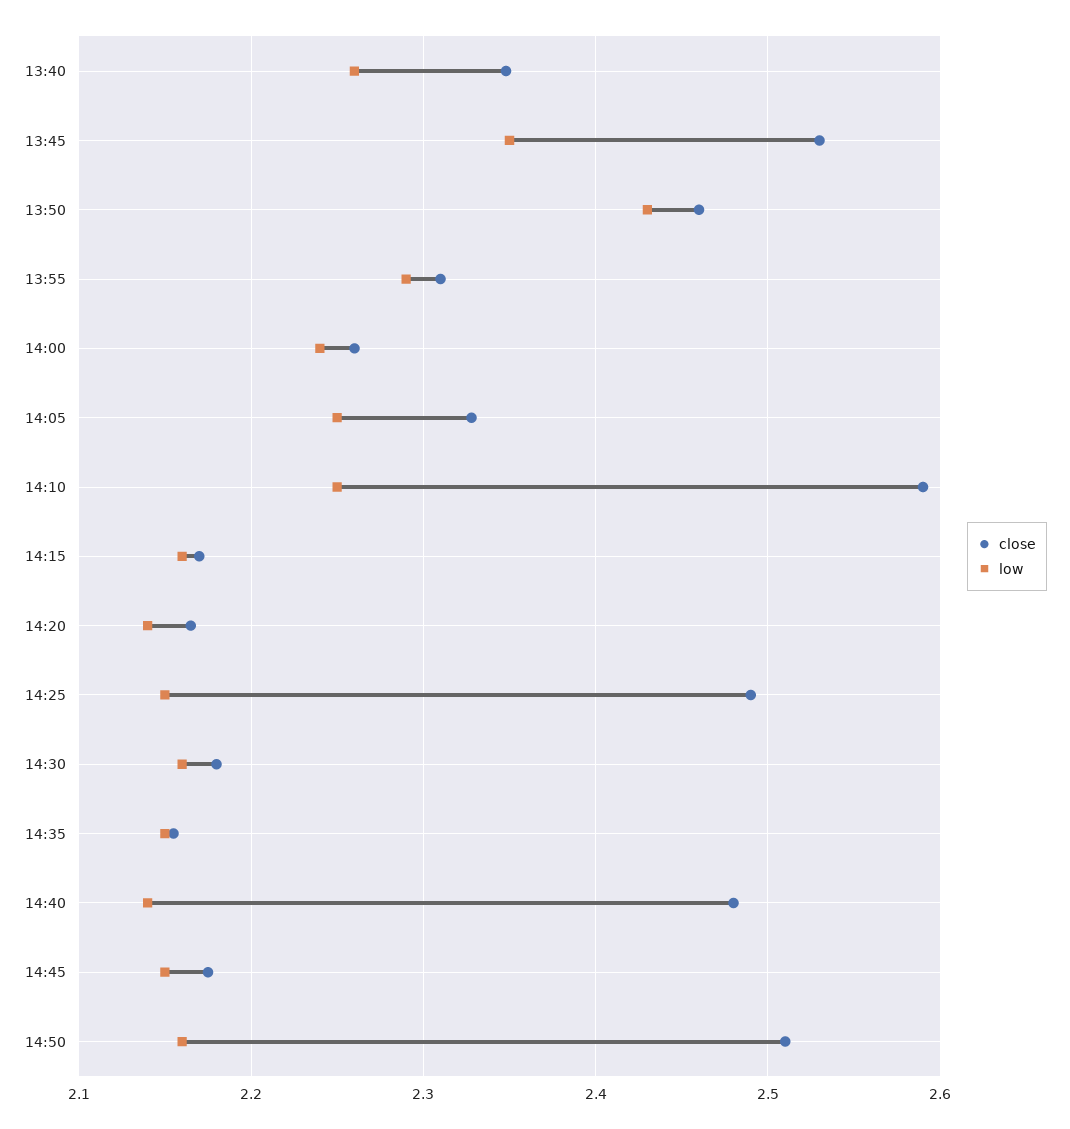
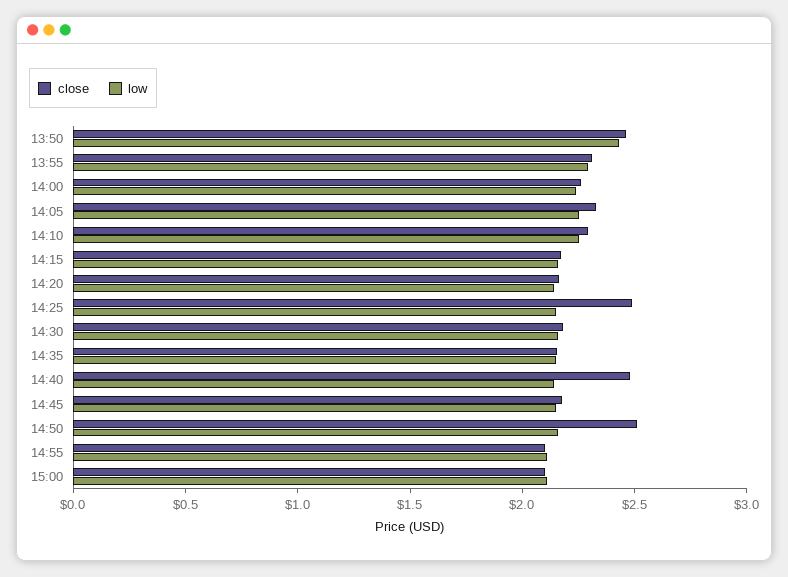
close, 13:40: 2.35 -> none
low, 13:40: 2.26 -> none
close, 13:45: 2.53 -> none
low, 13:45: 2.35 -> none
close, 14:10: 2.59 -> 2.3
close, 14:55: none -> 2.1
low, 14:55: none -> 2.1
close, 15:00: none -> 2.1
low, 15:00: none -> 2.1

